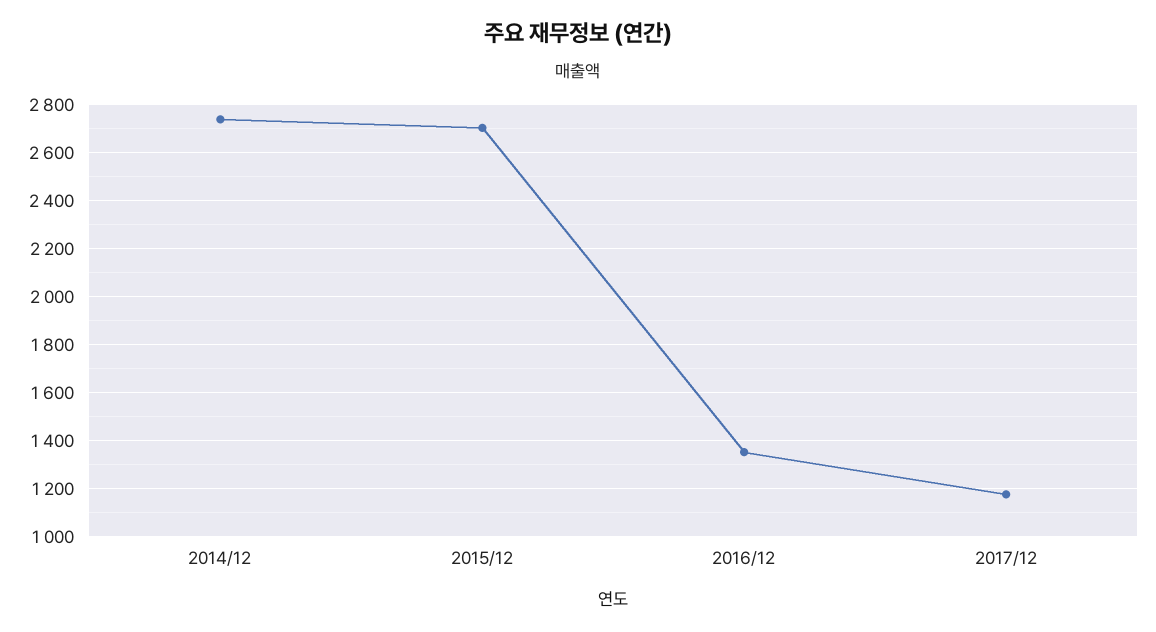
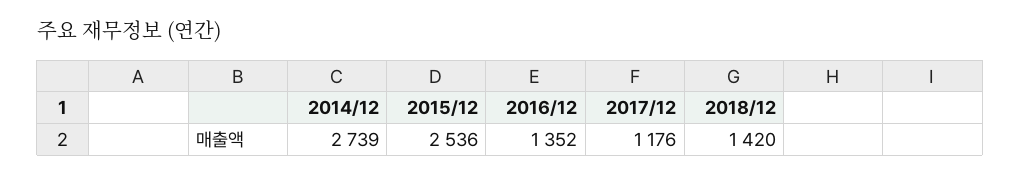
2015/12: 2700 -> 2536
2018/12: none -> 1420

